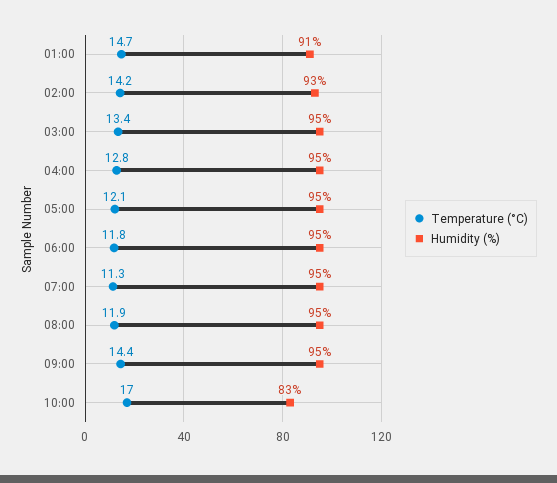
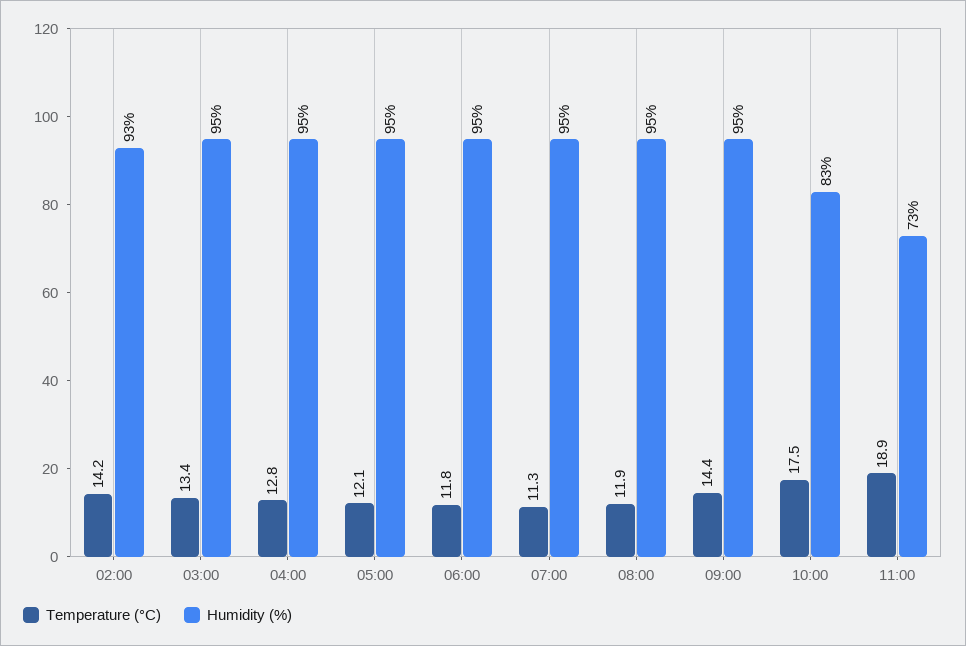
Temperature (°C), 01:00: 14.7 -> none
Humidity (%), 01:00: 91 -> none
Temperature (°C), 10:00: 17 -> 17.5
Temperature (°C), 11:00: none -> 18.9
Humidity (%), 11:00: none -> 73

